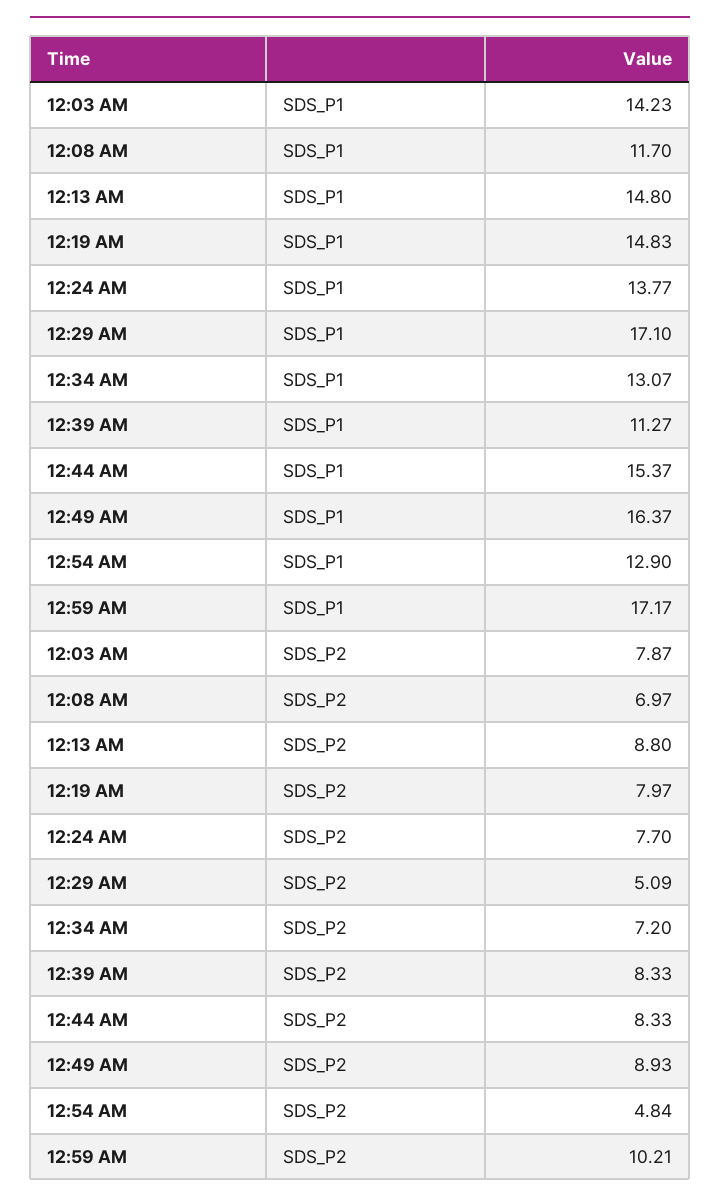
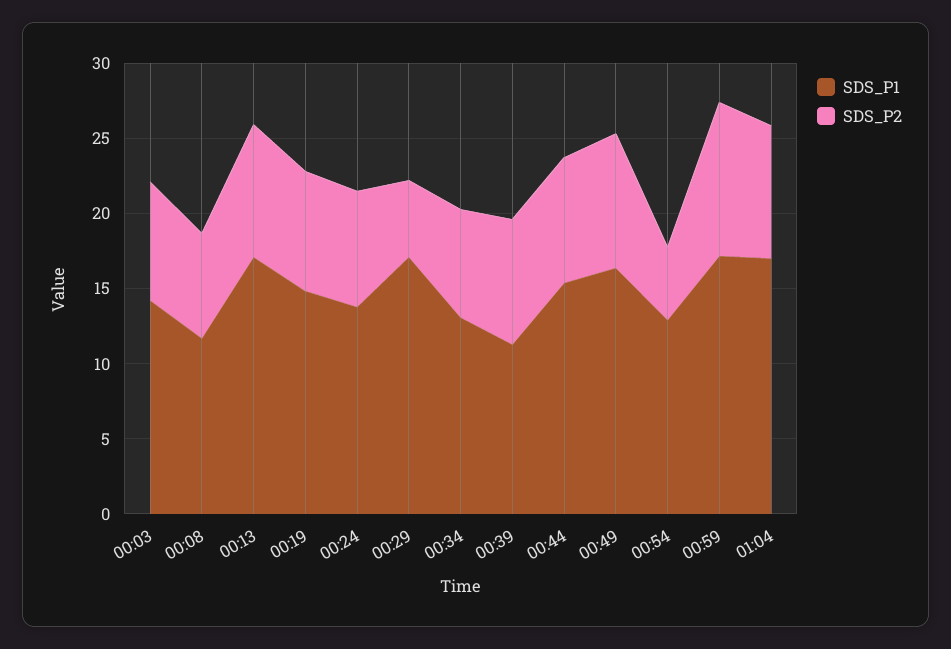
SDS_P1, 12:13 AM: 14.8 -> 17
SDS_P1, 01:04: none -> 17
SDS_P2, 01:04: none -> 9

